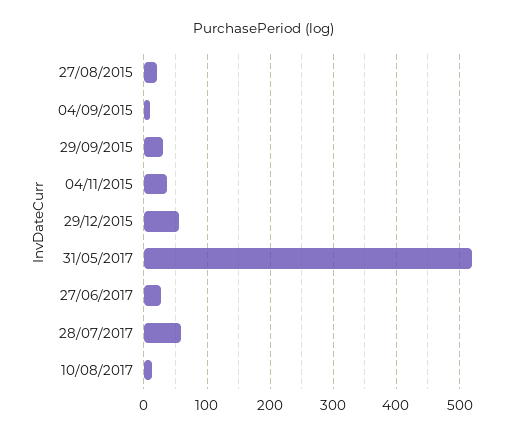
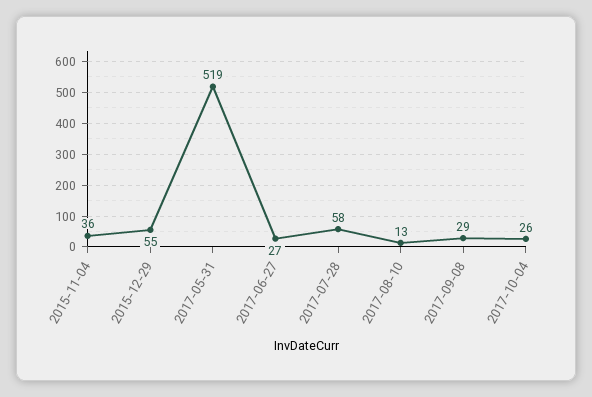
27/08/2015: 20 -> none
04/09/2015: 10 -> none
29/09/2015: 30 -> none
2017-09-08: none -> 29
2017-10-04: none -> 26

